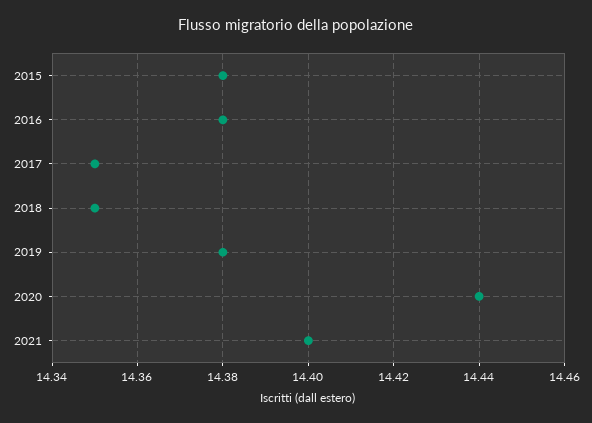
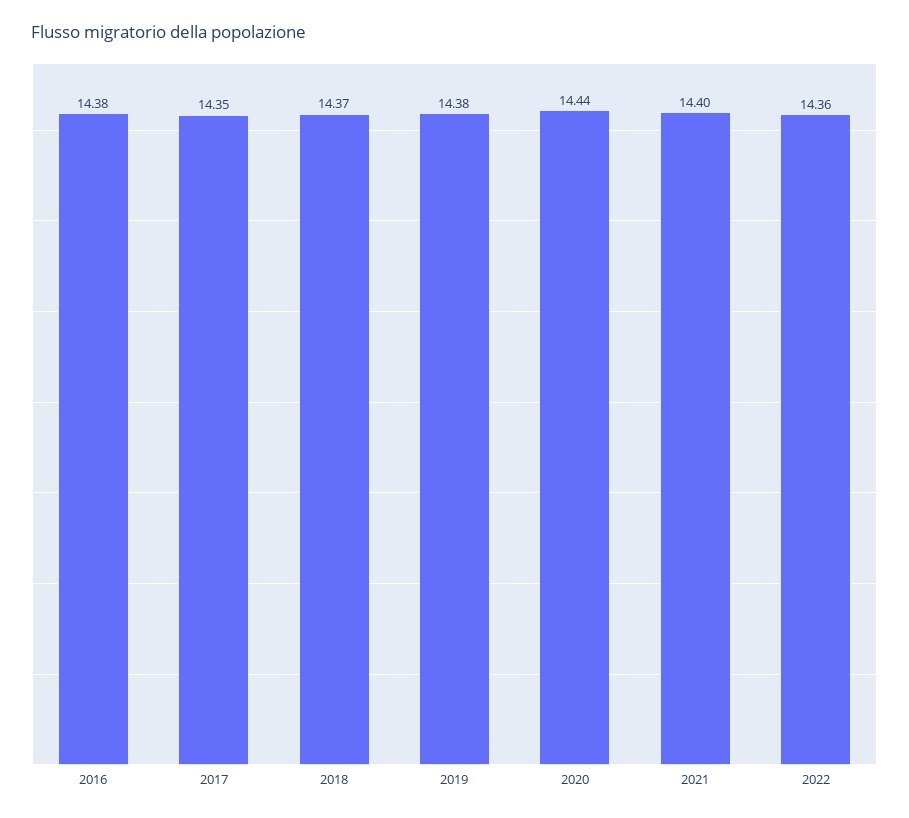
2015: 14.38 -> none
2018: 14.35 -> 14.37
2022: none -> 14.36

